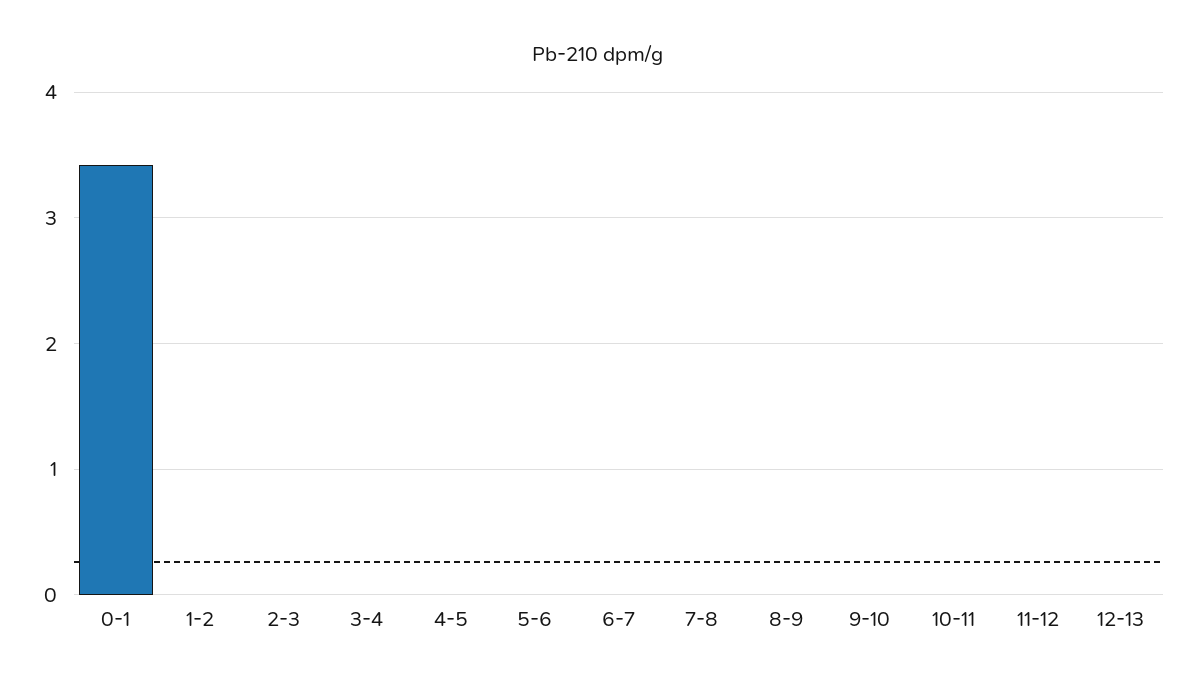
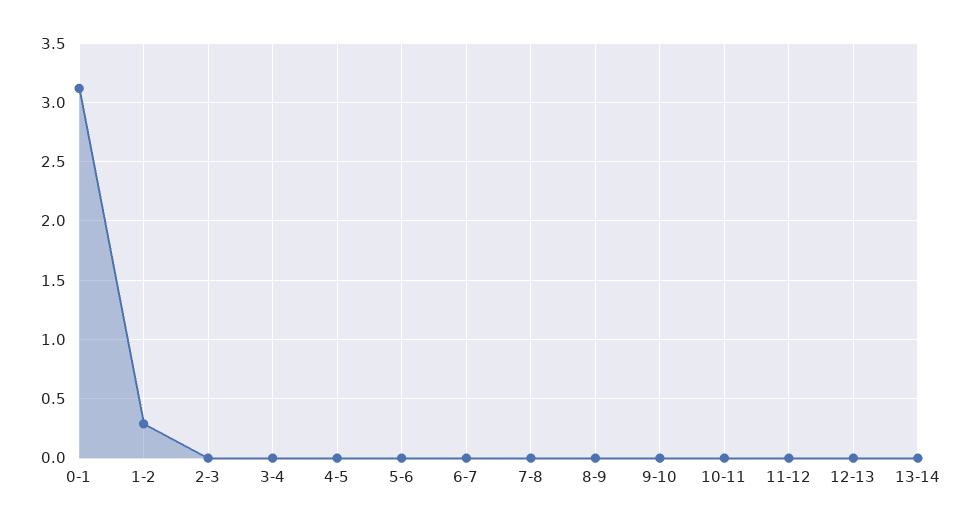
0-1: 3.4 -> 3.1
1-2: 0 -> 0.3
13-14: none -> 0

